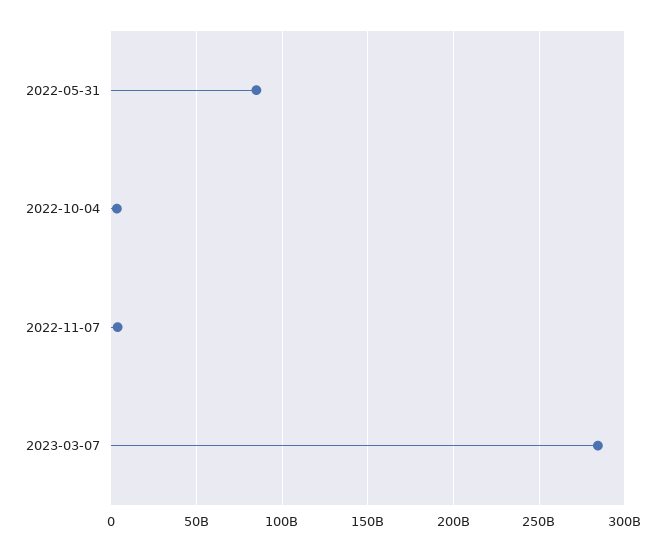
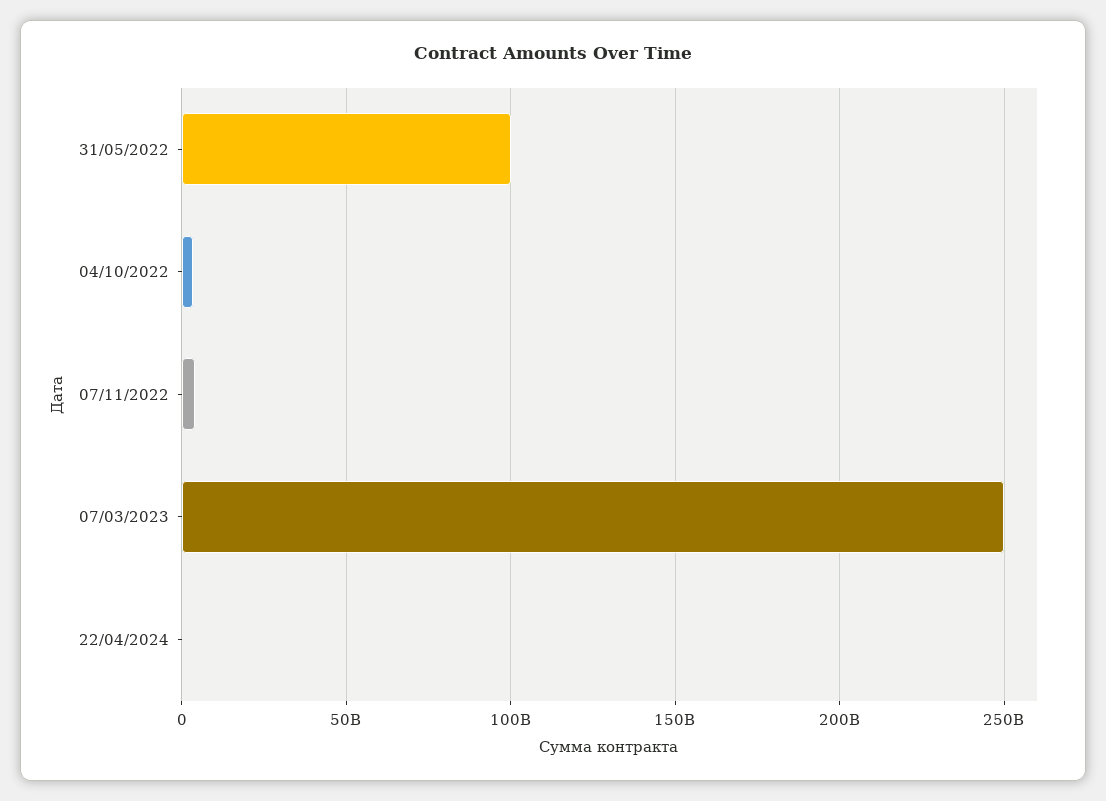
2022-05-31: 85000000000 -> 100000000000
2023-03-07: 285000000000 -> 250000000000
22/04/2024: none -> 0

